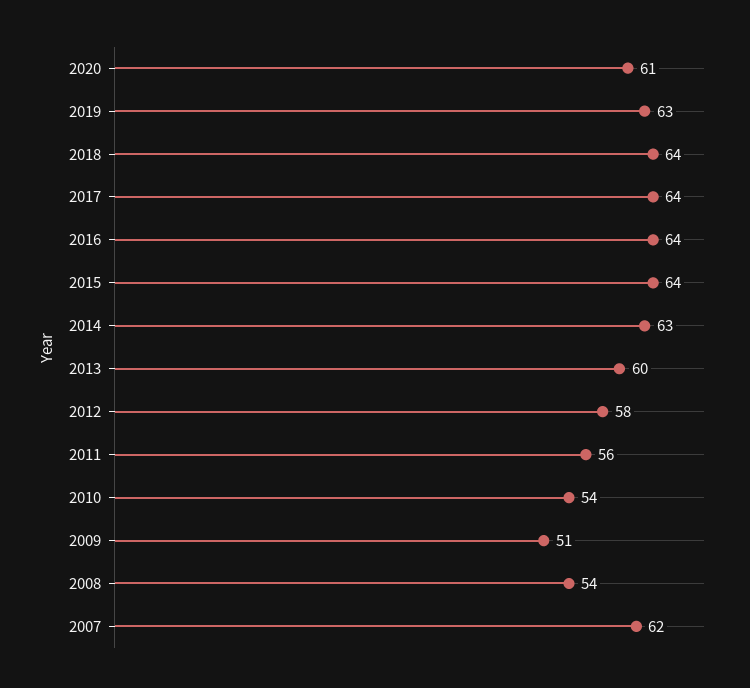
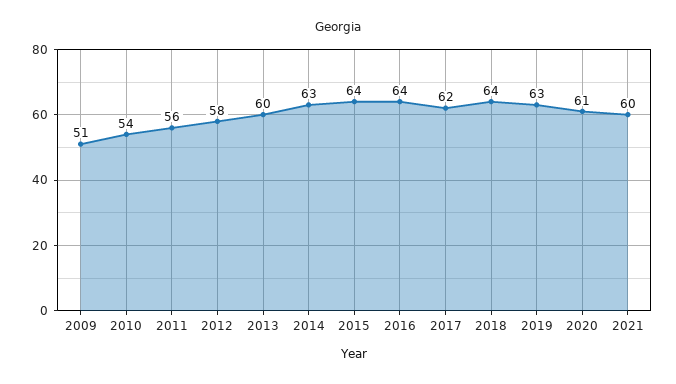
2017: 64 -> 62
2008: 54 -> none
2007: 62 -> none
2021: none -> 60

